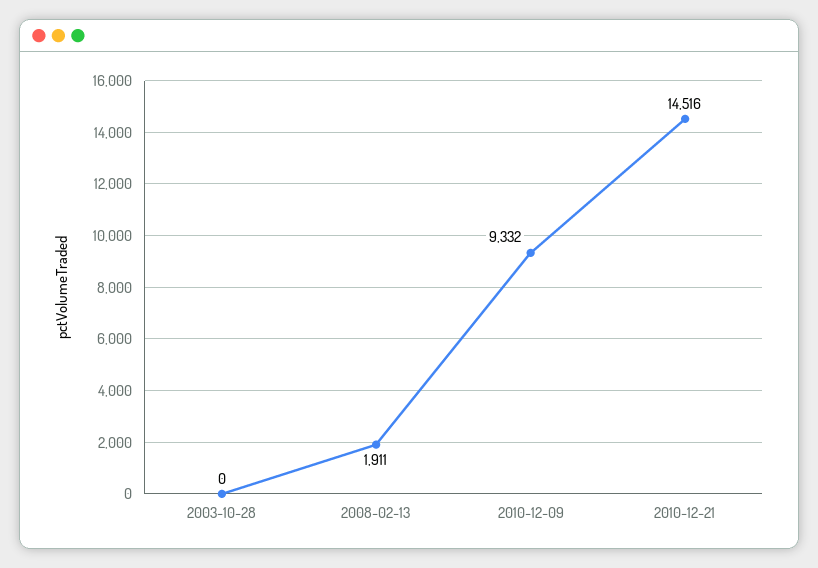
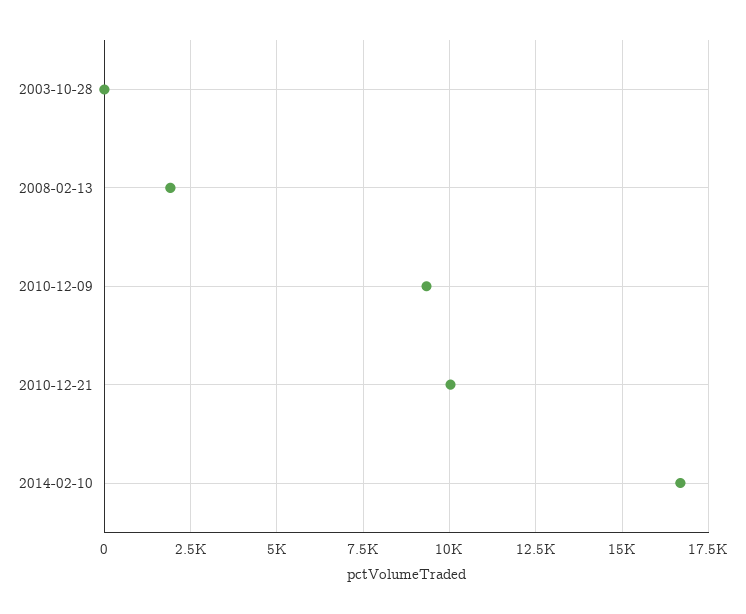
2010-12-21: 14516 -> 10000
2014-02-10: none -> 16750

